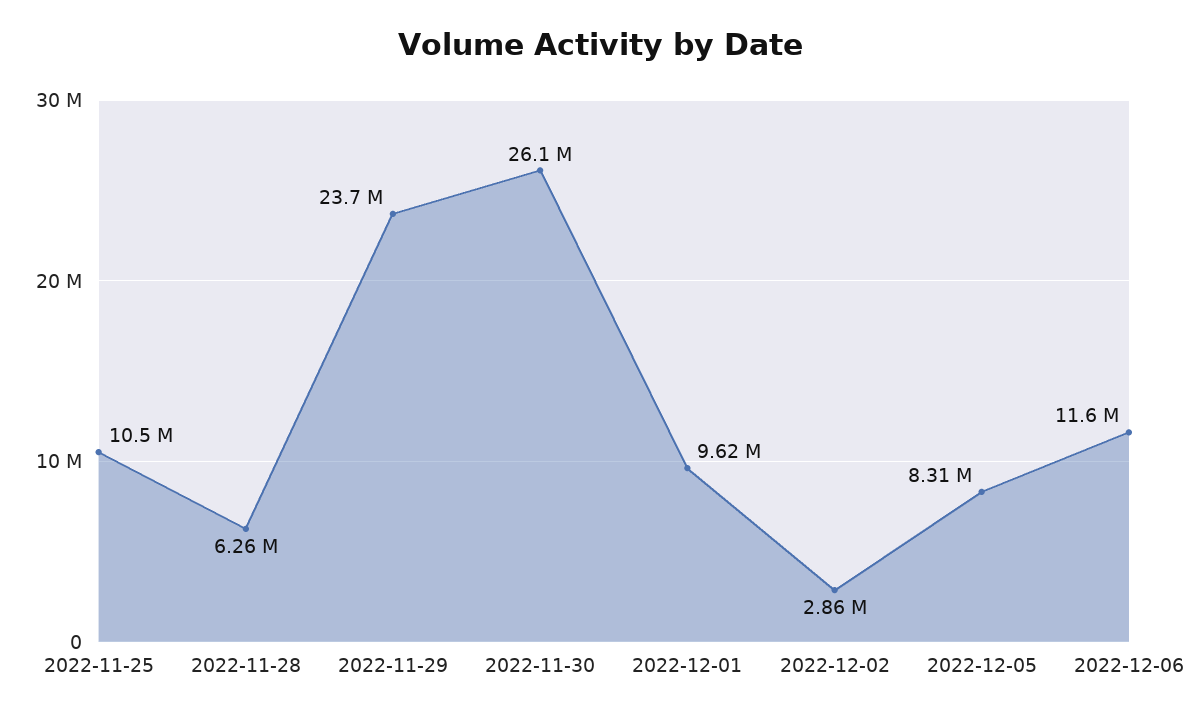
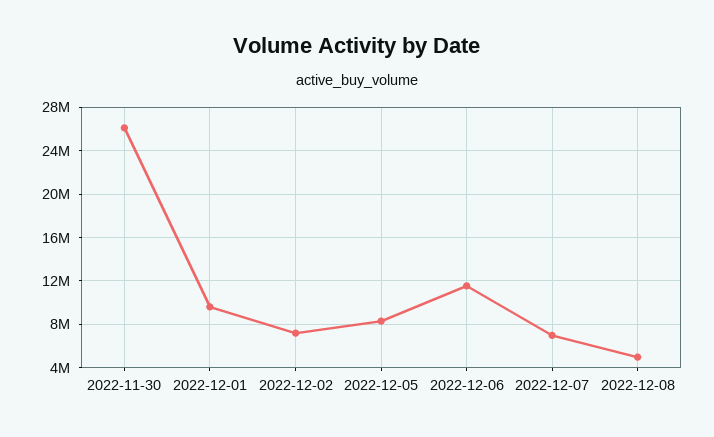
2022-11-25: 10500000 -> none
2022-11-28: 6260000 -> none
2022-11-29: 23700000 -> none
2022-12-02: 2860000 -> 7000000
2022-12-07: none -> 7000000
2022-12-08: none -> 5000000

